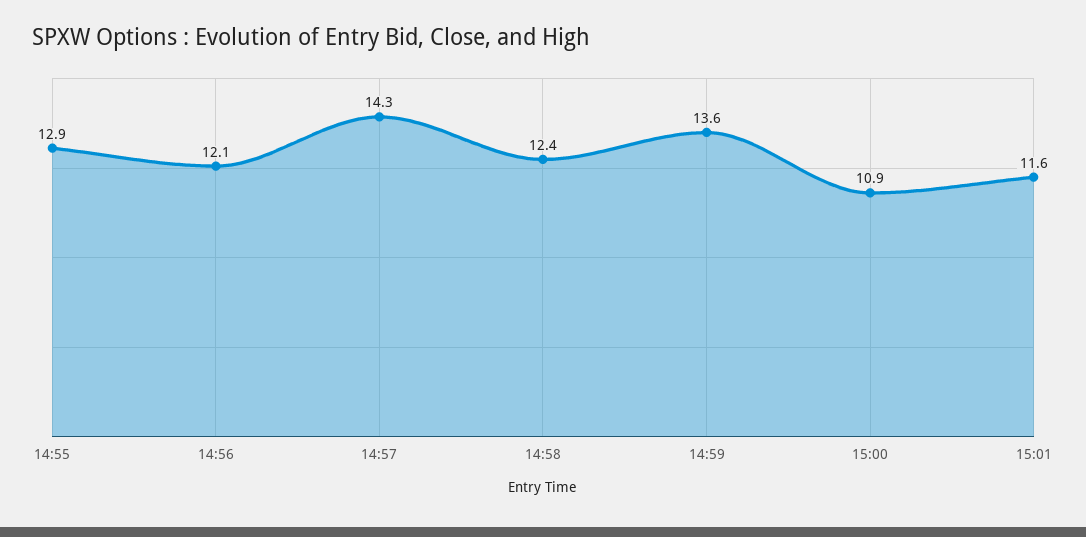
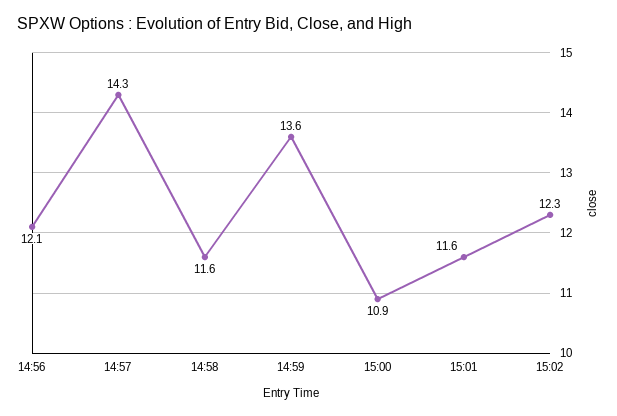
14:55: 12.9 -> none
14:58: 12.4 -> 11.6
15:02: none -> 12.3

